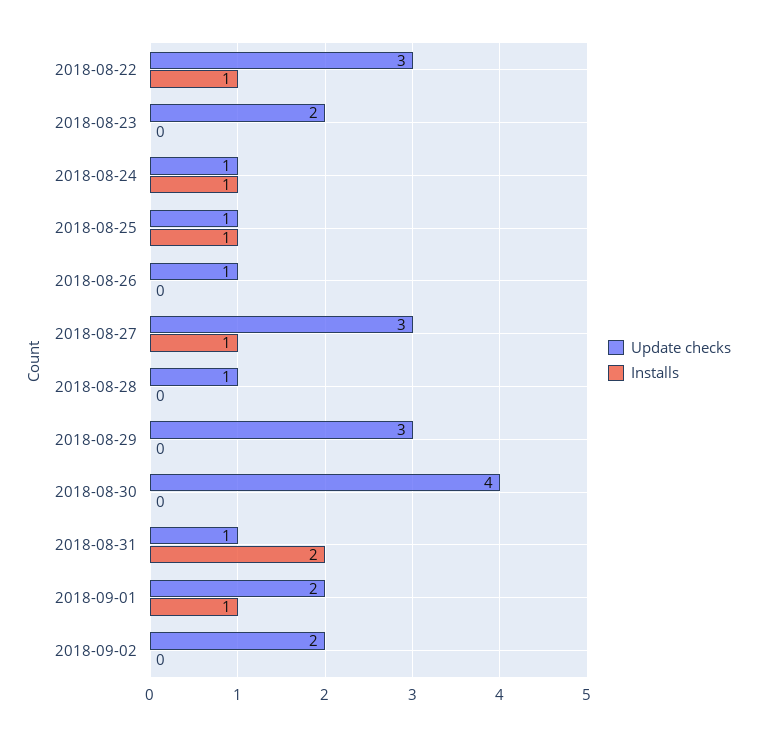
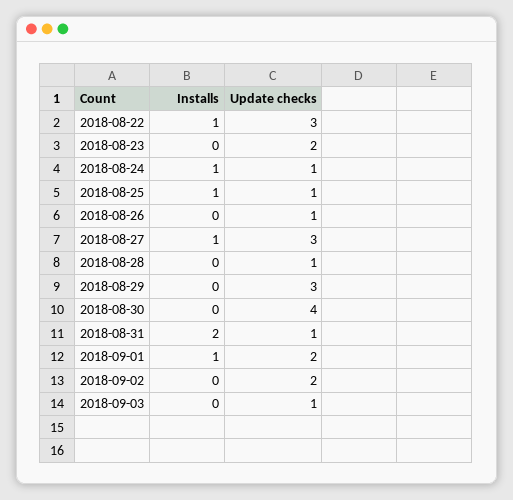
Installs, 2018-09-03: none -> 0
Update checks, 2018-09-03: none -> 1

